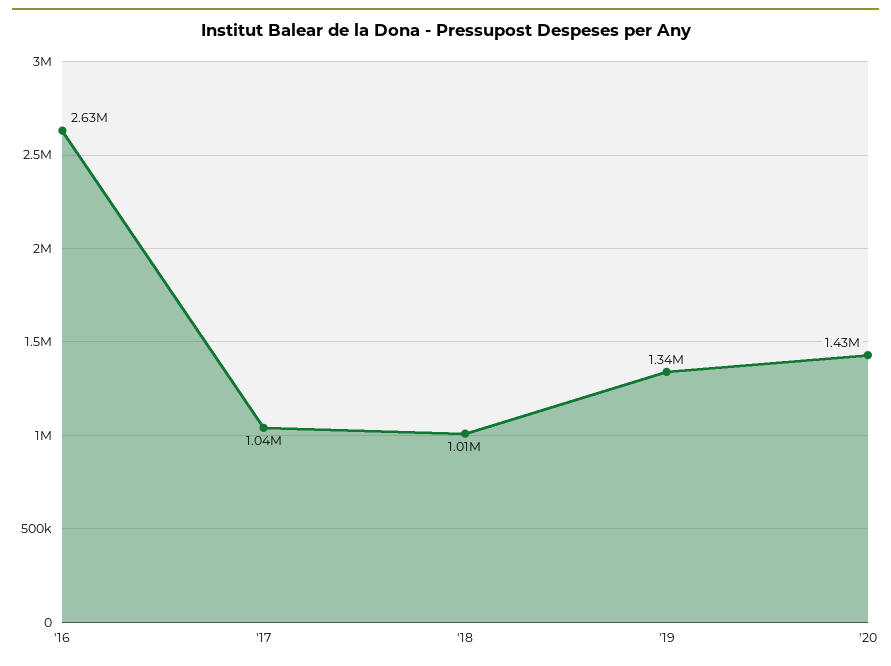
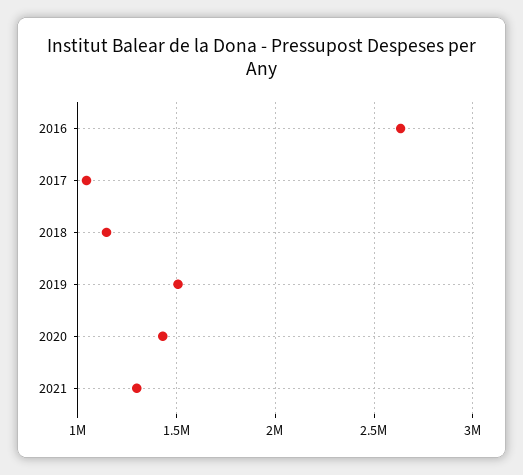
'18: 1010000 -> 1150000
'19: 1340000 -> 1500000
2021: none -> 1300000

